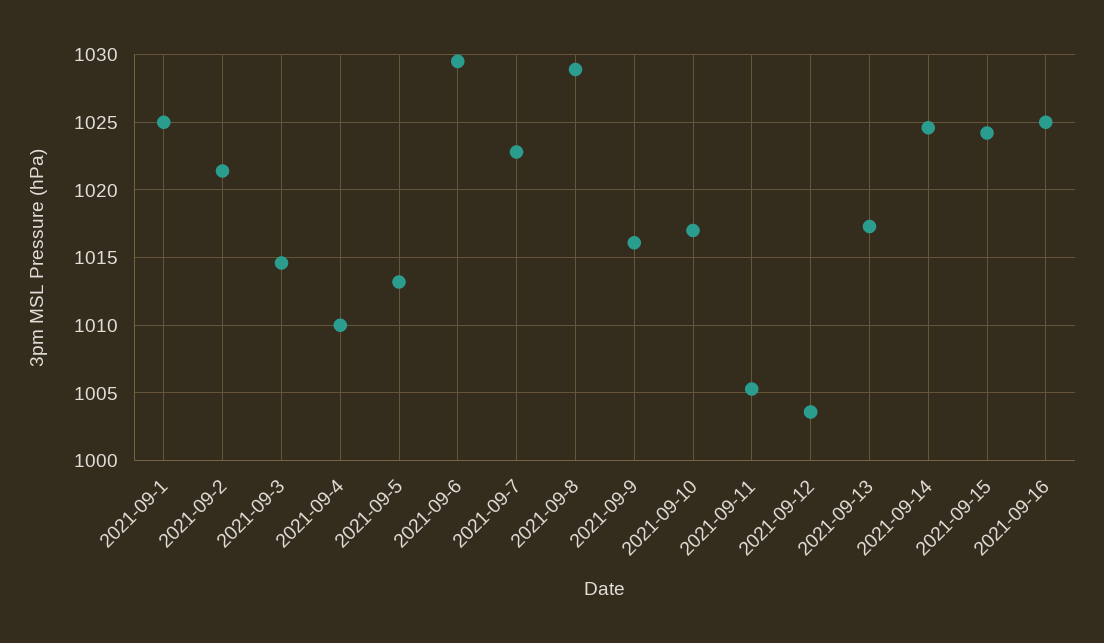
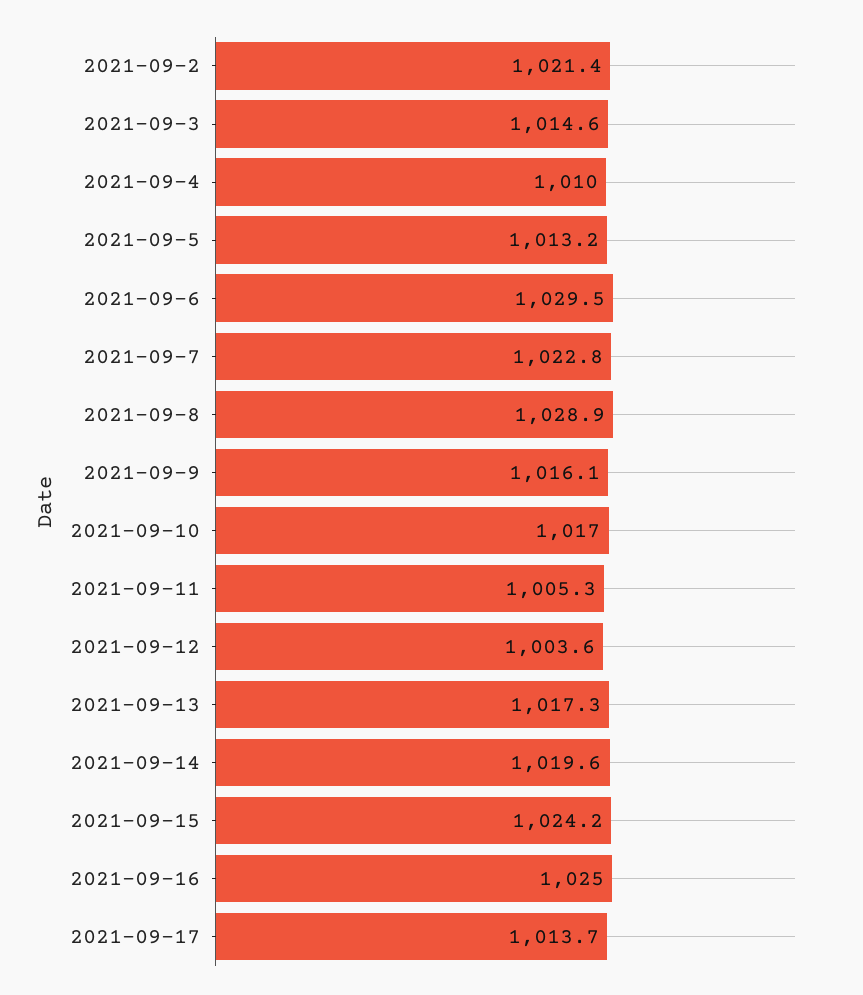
2021-09-1: 1025 -> none
2021-09-14: 1024.5 -> 1019.6
2021-09-17: none -> 1013.7

